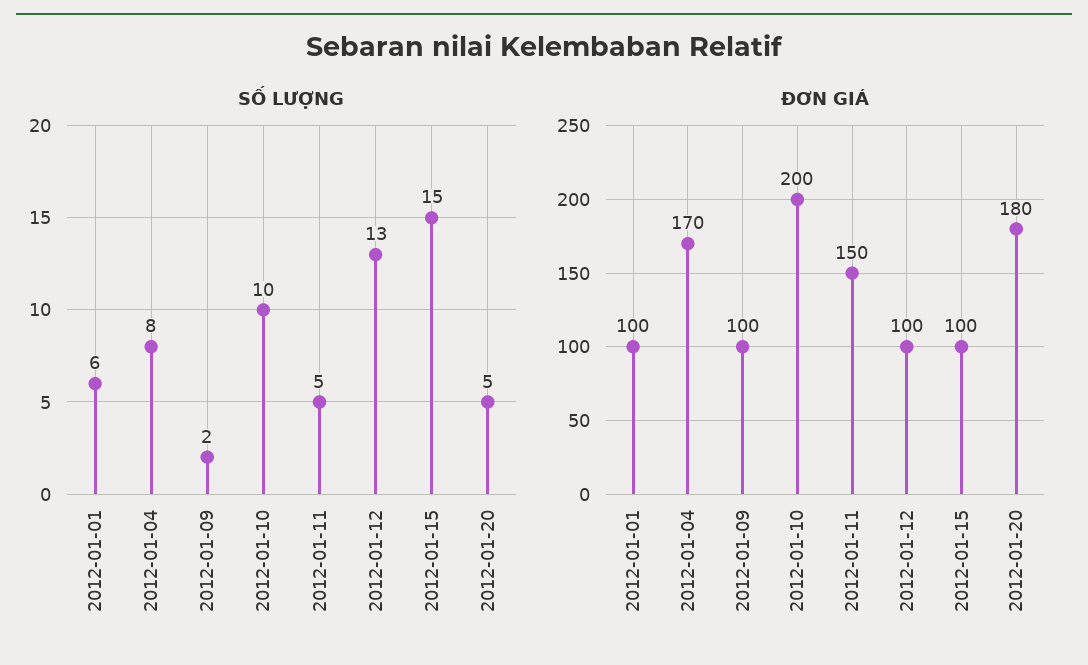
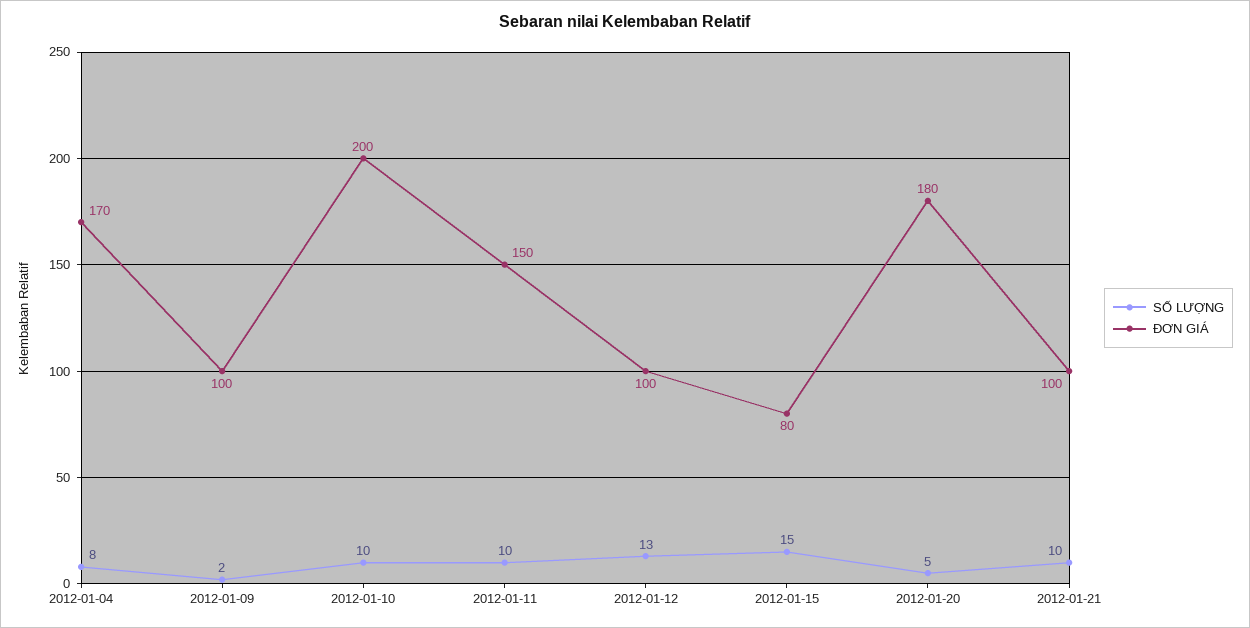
SỐ LƯỢNG, 2012-01-01: 6 -> none
SỐ LƯỢNG, 2012-01-11: 5 -> 10
ĐƠN GIÁ, 2012-01-01: 100 -> none
ĐƠN GIÁ, 2012-01-15: 100 -> 80
SỐ LƯỢNG, 2012-01-21: none -> 10
ĐƠN GIÁ, 2012-01-21: none -> 100

